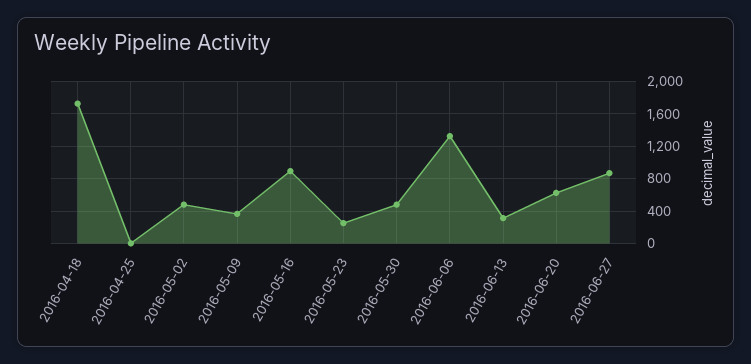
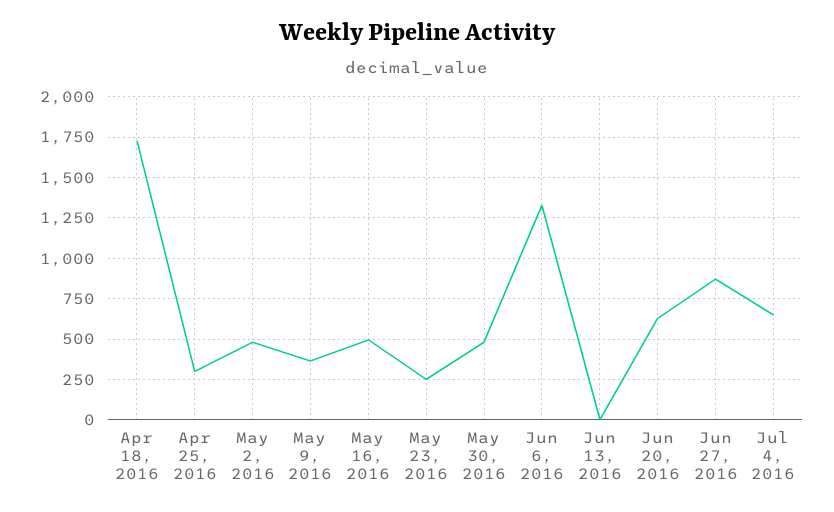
2016-04-25: 0 -> 300
2016-05-16: 900 -> 500
2016-06-13: 300 -> 0
Jul 4, 2016: none -> 650

